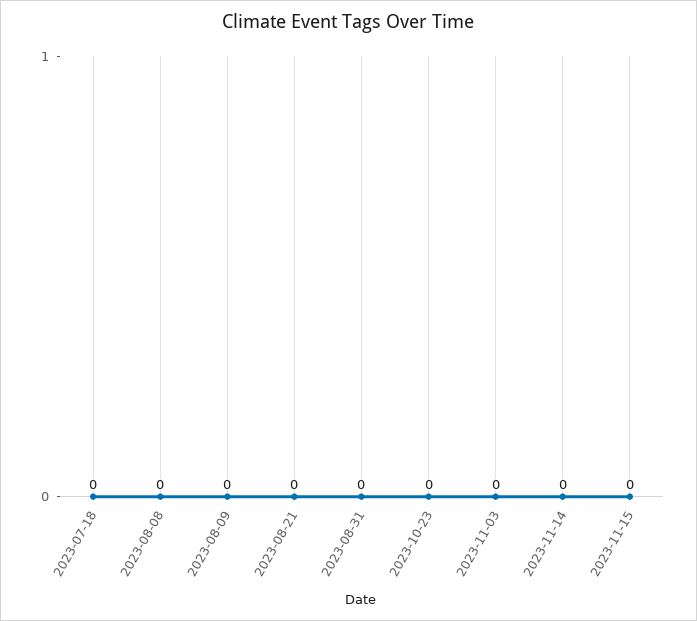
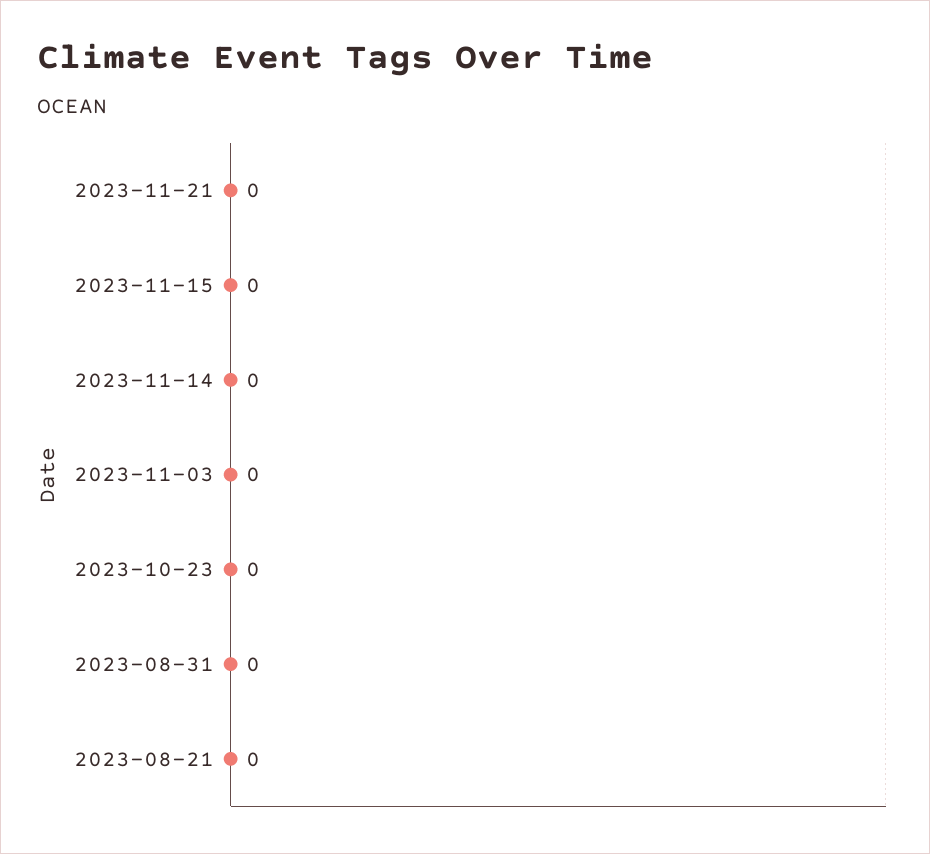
2023-07-18: 0 -> none
2023-08-08: 0 -> none
2023-08-09: 0 -> none
2023-11-21: none -> 0

